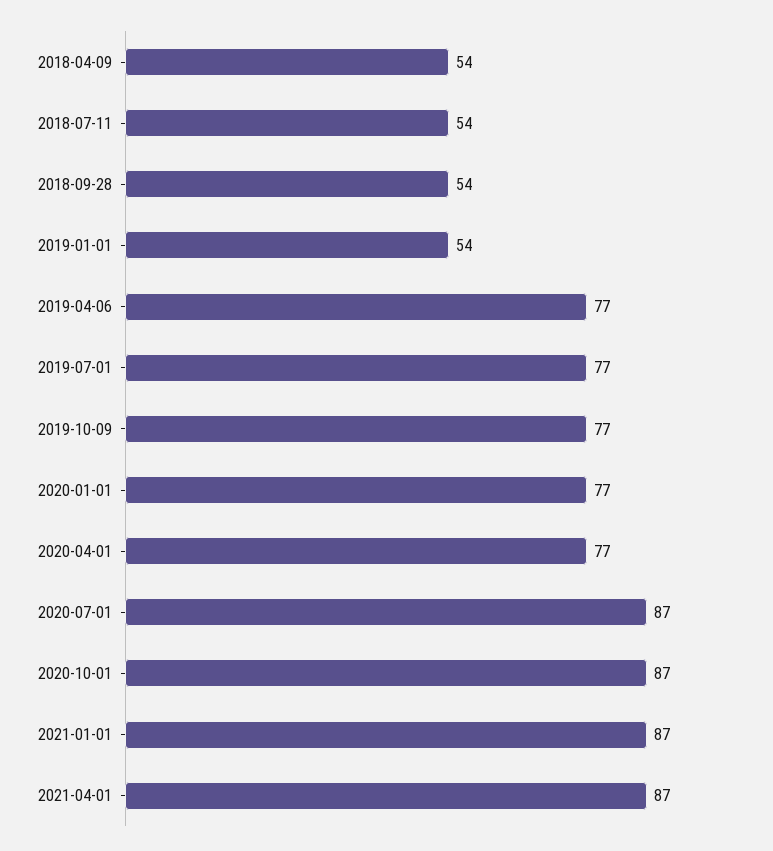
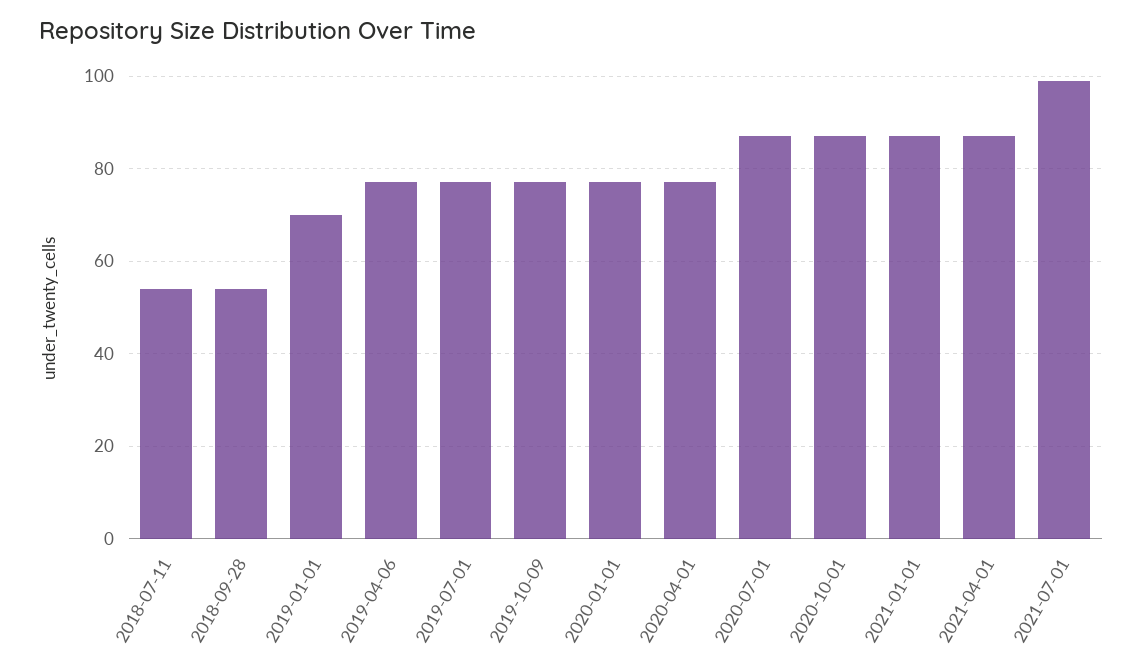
2018-04-09: 54 -> none
2019-01-01: 54 -> 70
2021-07-01: none -> 100

